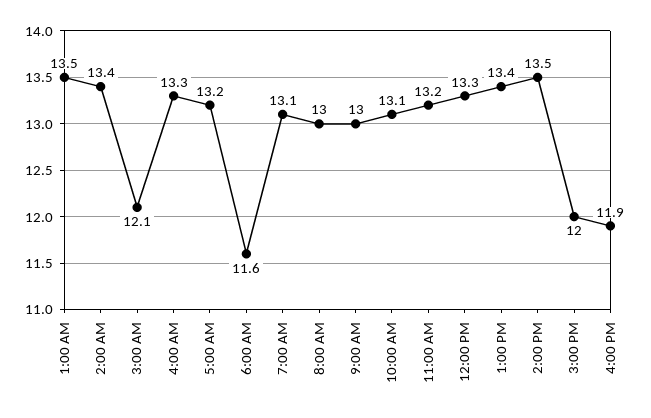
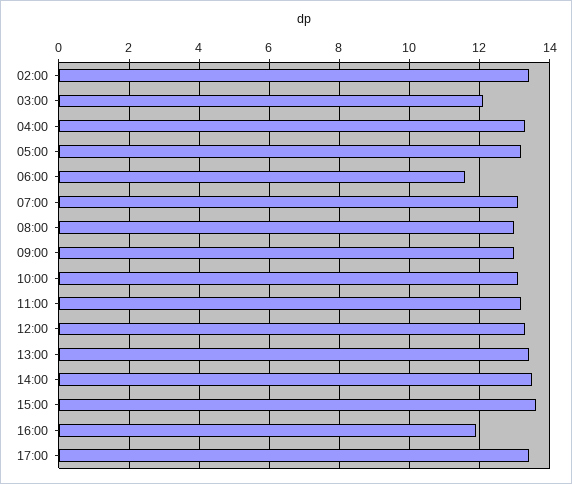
1:00 AM: 13.5 -> none
3:00 PM: 12 -> 13.5
17:00: none -> 13.5

